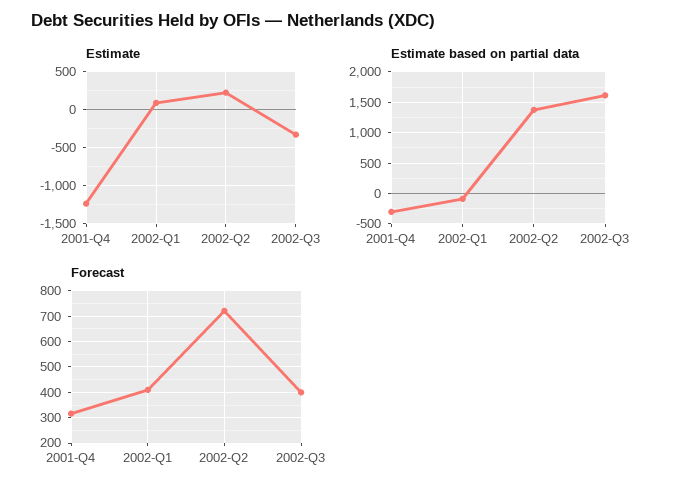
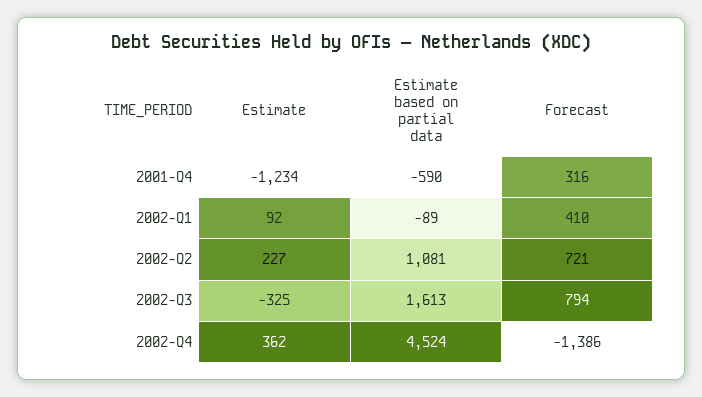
Estimate based on partial data, 2001-Q4: -300 -> -590
Estimate based on partial data, 2002-Q2: 1400 -> 1081
Forecast, 2002-Q3: 400 -> 794
Estimate, 2002-Q4: none -> 362
Estimate based on partial data, 2002-Q4: none -> 4524
Forecast, 2002-Q4: none -> -1386

